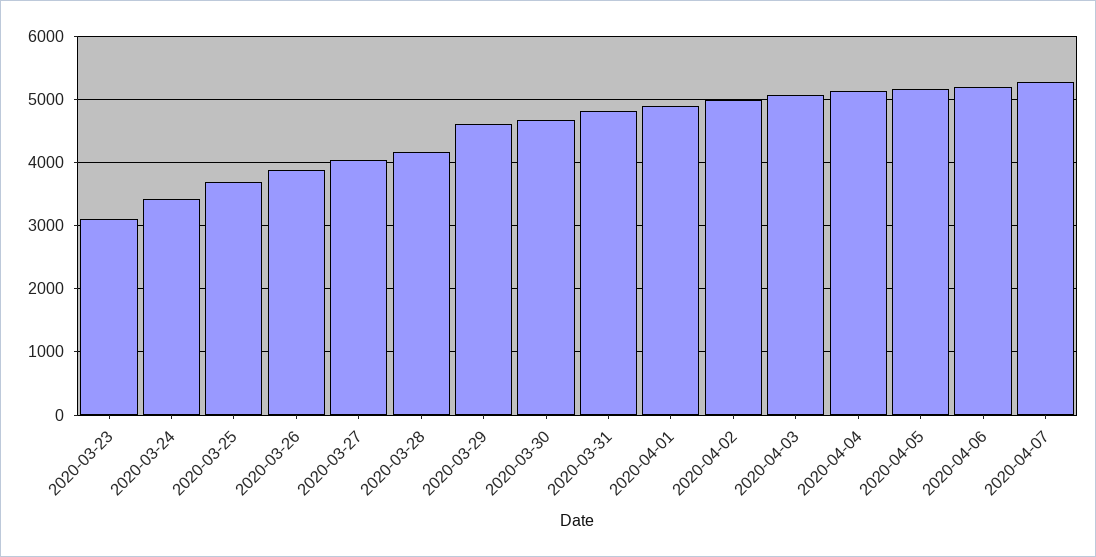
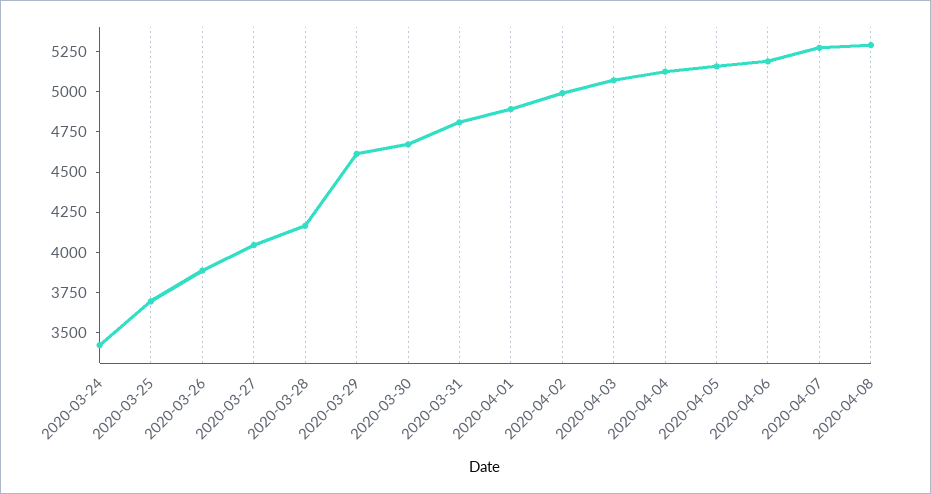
2020-03-23: 3100 -> none
2020-04-08: none -> 5300

